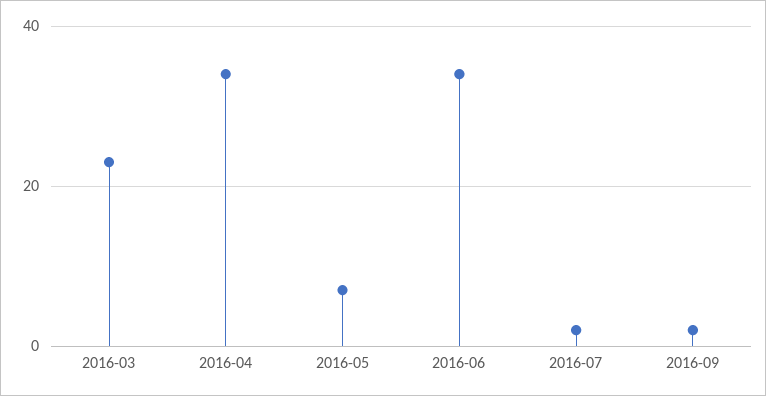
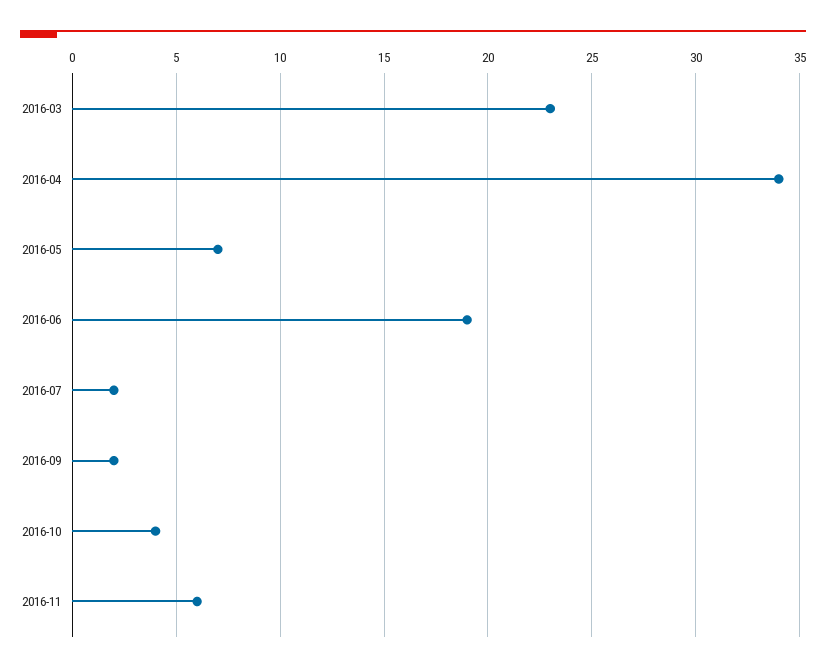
2016-06: 35 -> 19
2016-10: none -> 4
2016-11: none -> 6

